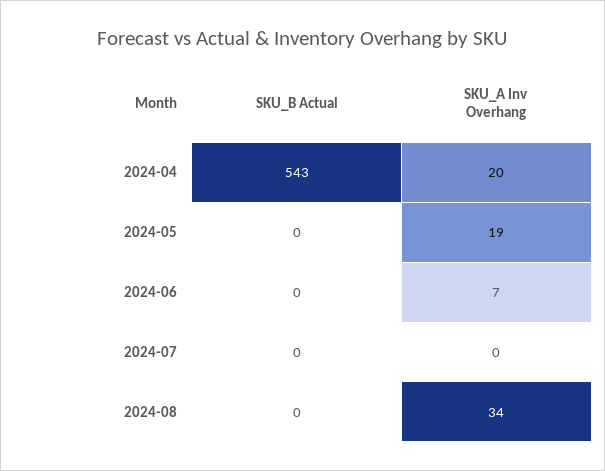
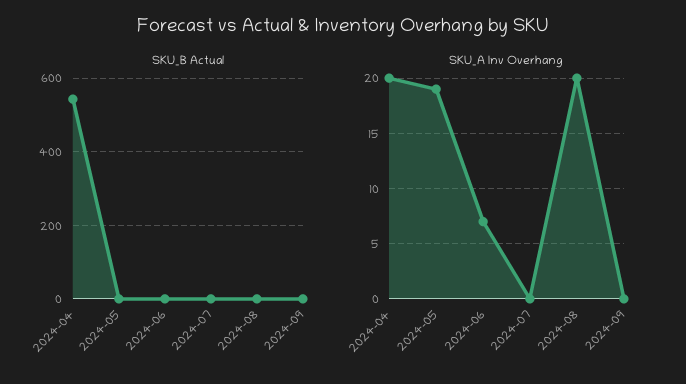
SKU_A Inv Overhang, 2024-08: 34 -> 20
SKU_B Actual, 2024-09: none -> 0
SKU_A Inv Overhang, 2024-09: none -> 0

